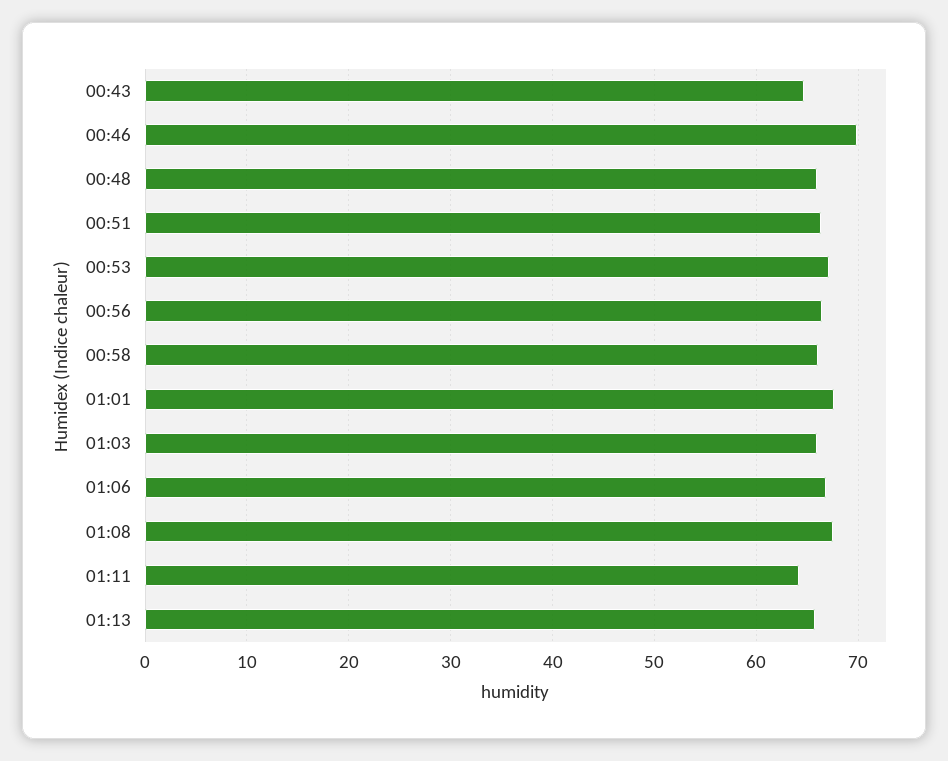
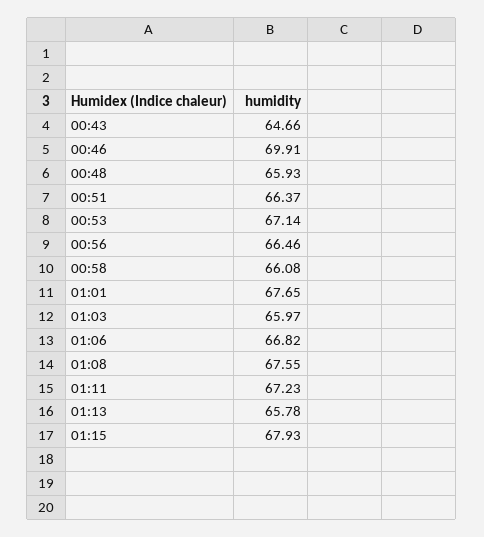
01:11: 64 -> 67.23
01:15: none -> 67.93

